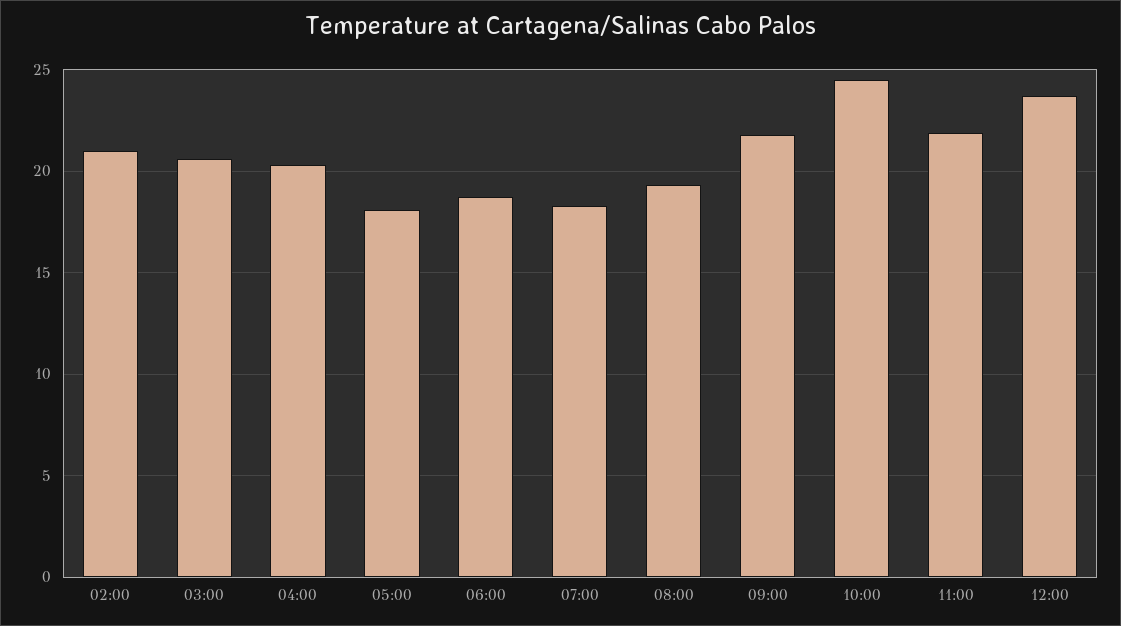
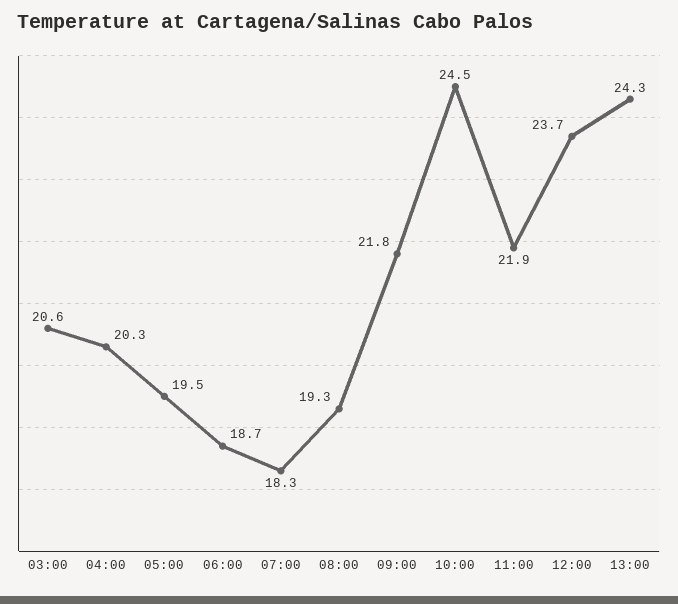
02:00: 21 -> none
05:00: 18 -> 19.5
13:00: none -> 24.3

